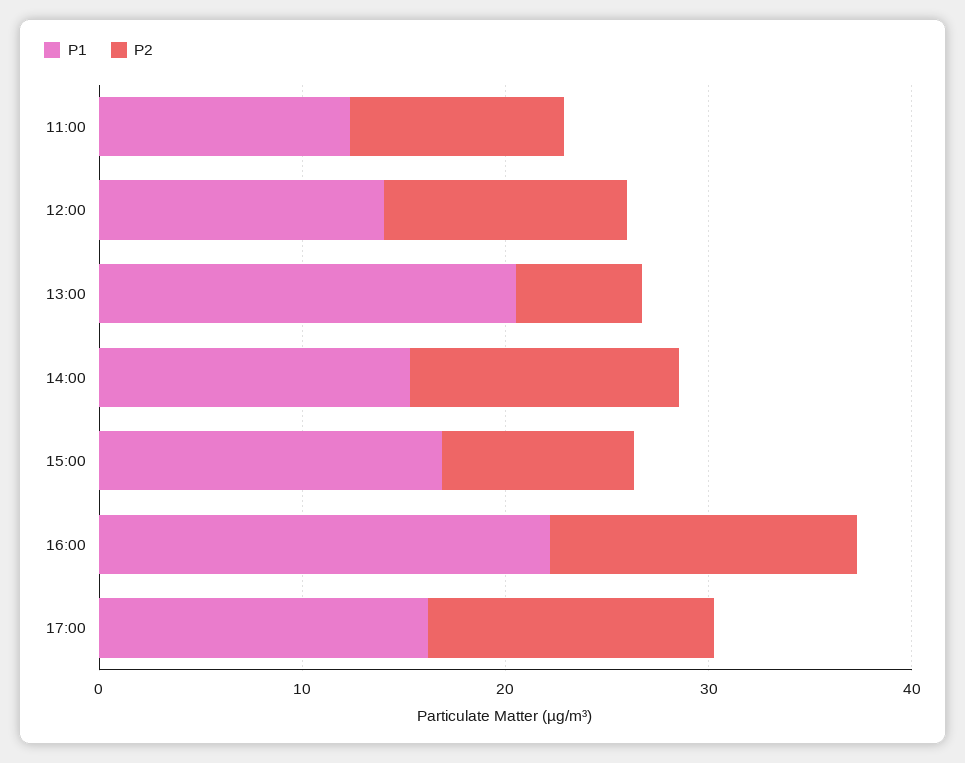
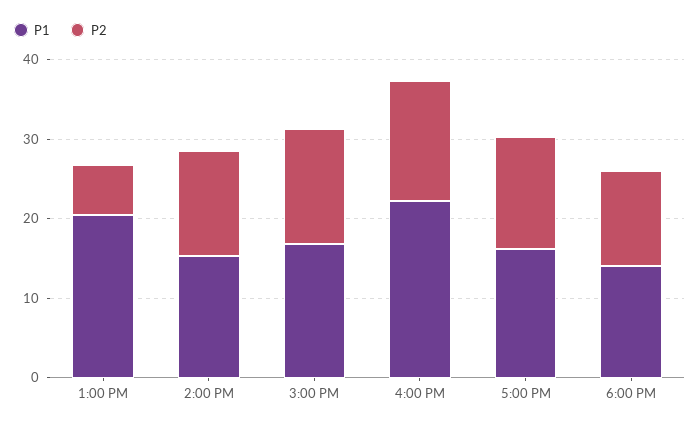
P1, 11:00: 12 -> none
P2, 11:00: 10 -> none
P1, 12:00: 14 -> none
P2, 12:00: 12 -> none
P2, 15:00: 10 -> 14
P1, 6:00 PM: none -> 14
P2, 6:00 PM: none -> 12

